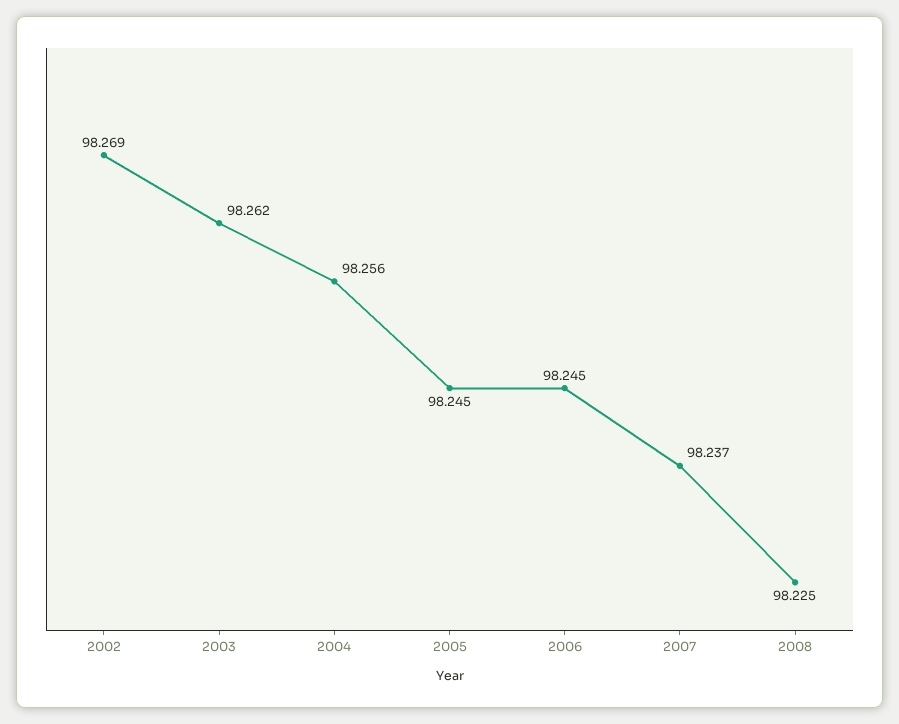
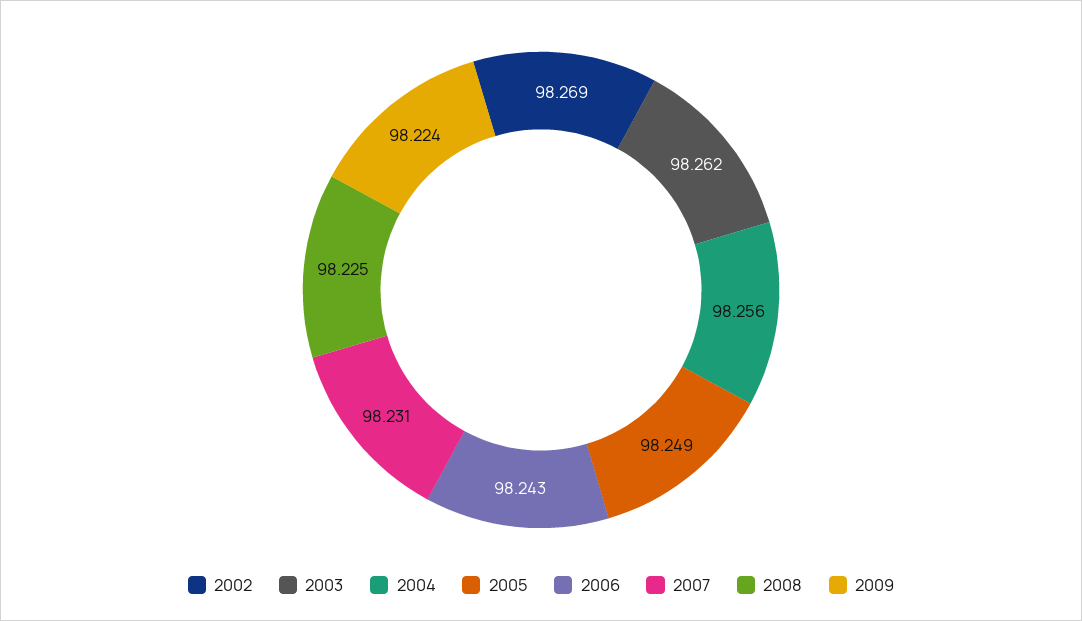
2005: 98.245 -> 98.249
2006: 98.245 -> 98.243
2007: 98.237 -> 98.231
2009: none -> 98.224

